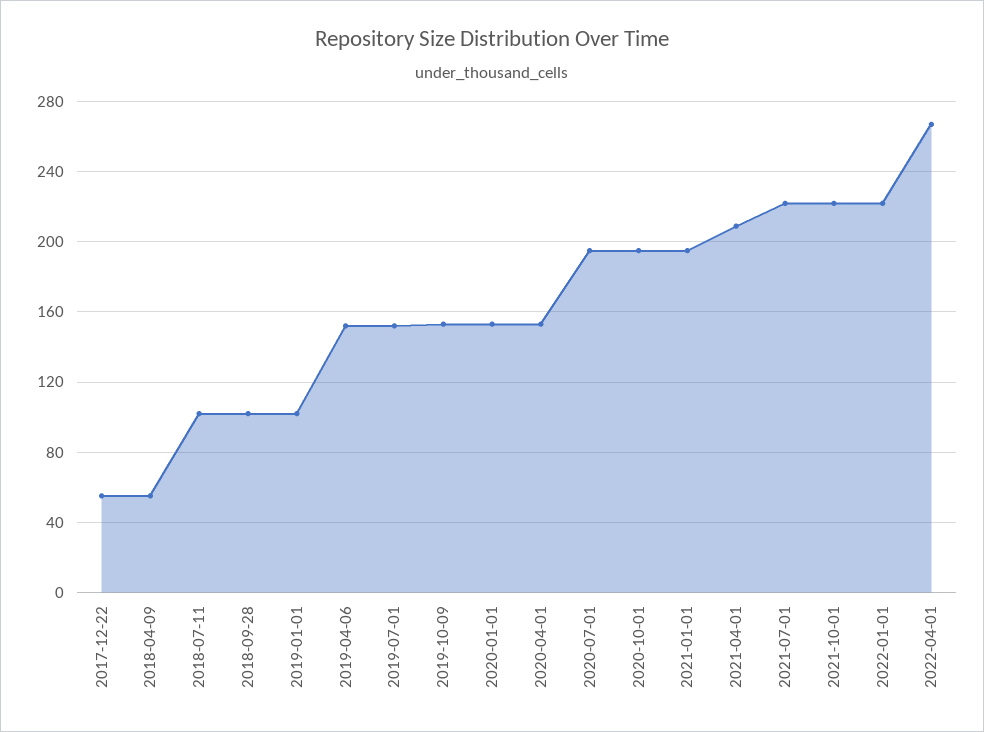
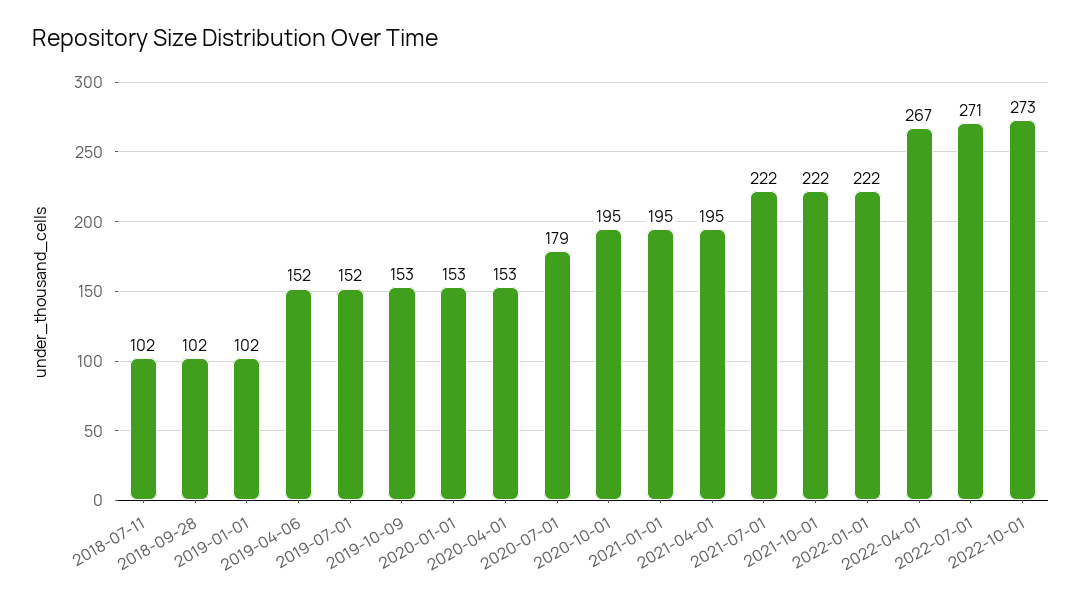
2017-12-22: 55 -> none
2018-04-09: 55 -> none
2020-07-01: 195 -> 179
2021-04-01: 210 -> 195
2022-07-01: none -> 271
2022-10-01: none -> 273

